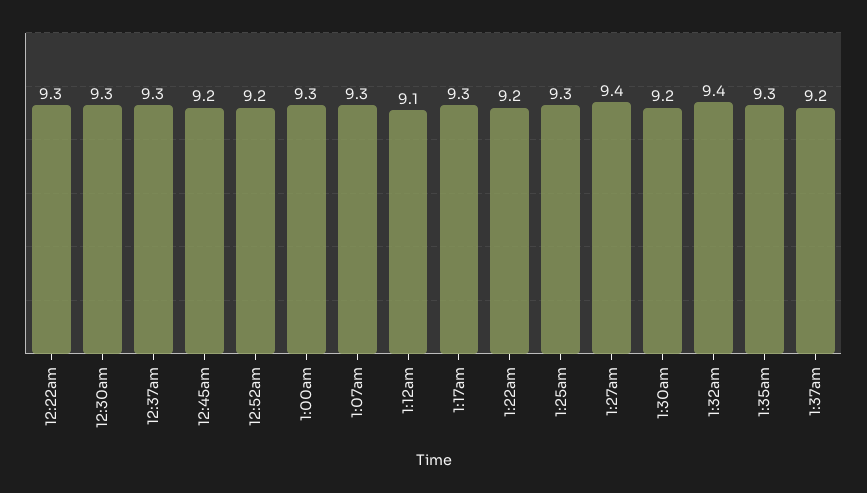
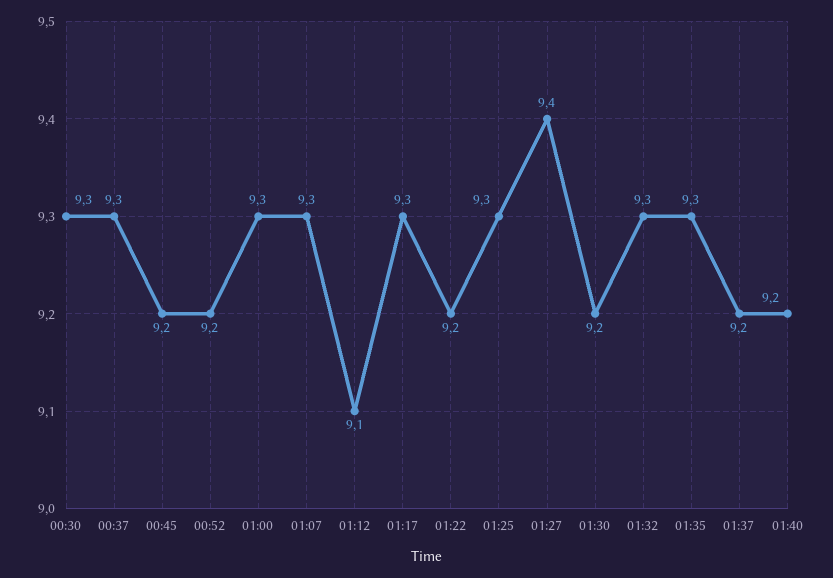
12:22am: 9.3 -> none
1:32am: 9.4 -> 9.3
01:40: none -> 9.2

